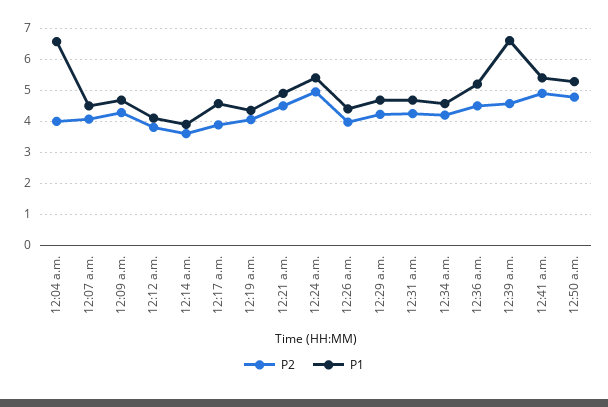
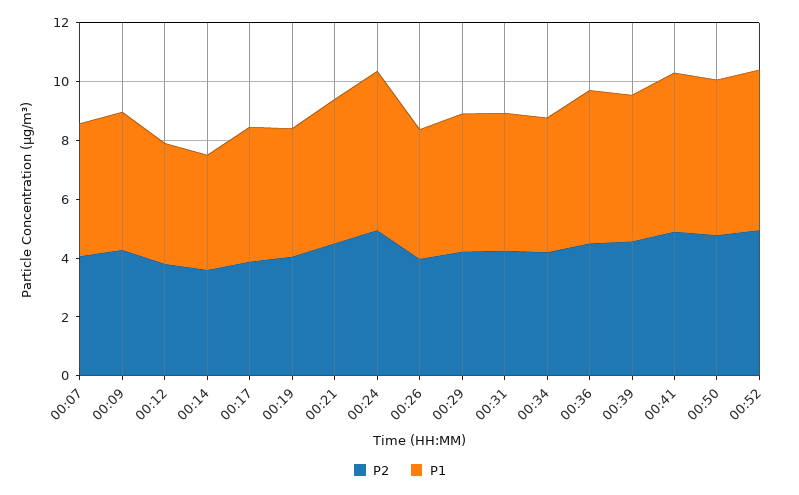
P2, 12:04 a.m.: 4 -> none
P1, 12:04 a.m.: 6.6 -> none
P1, 12:39 a.m.: 6.6 -> 5
P2, 00:52: none -> 5
P1, 00:52: none -> 5.5

